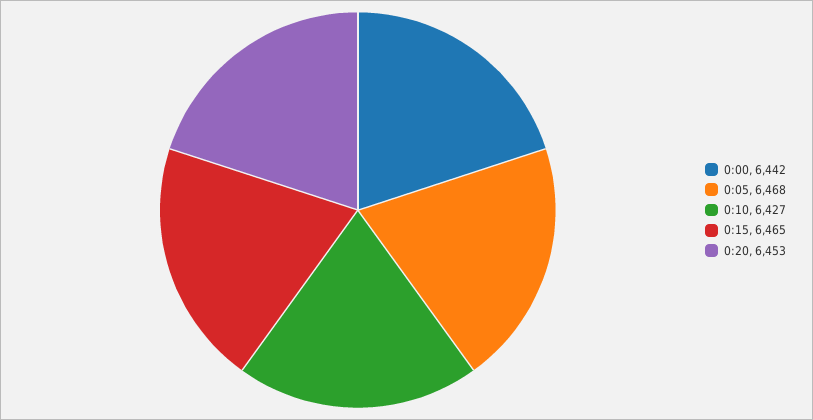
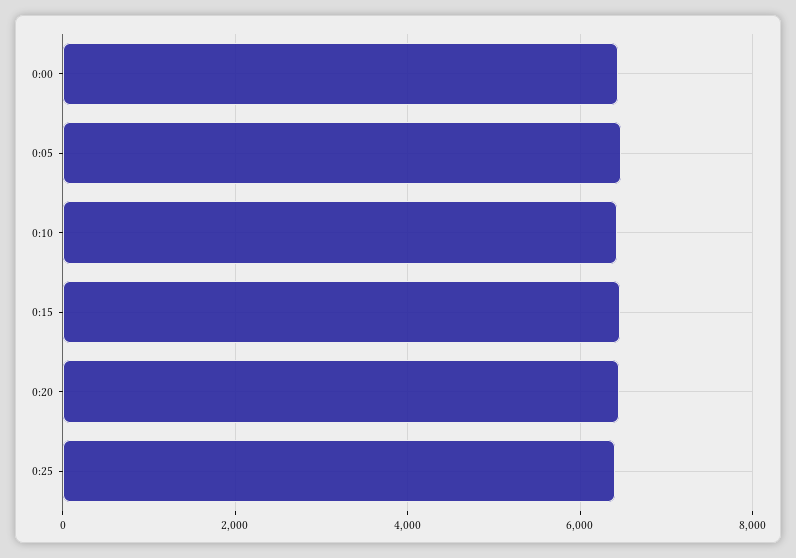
0:25: none -> 6400

